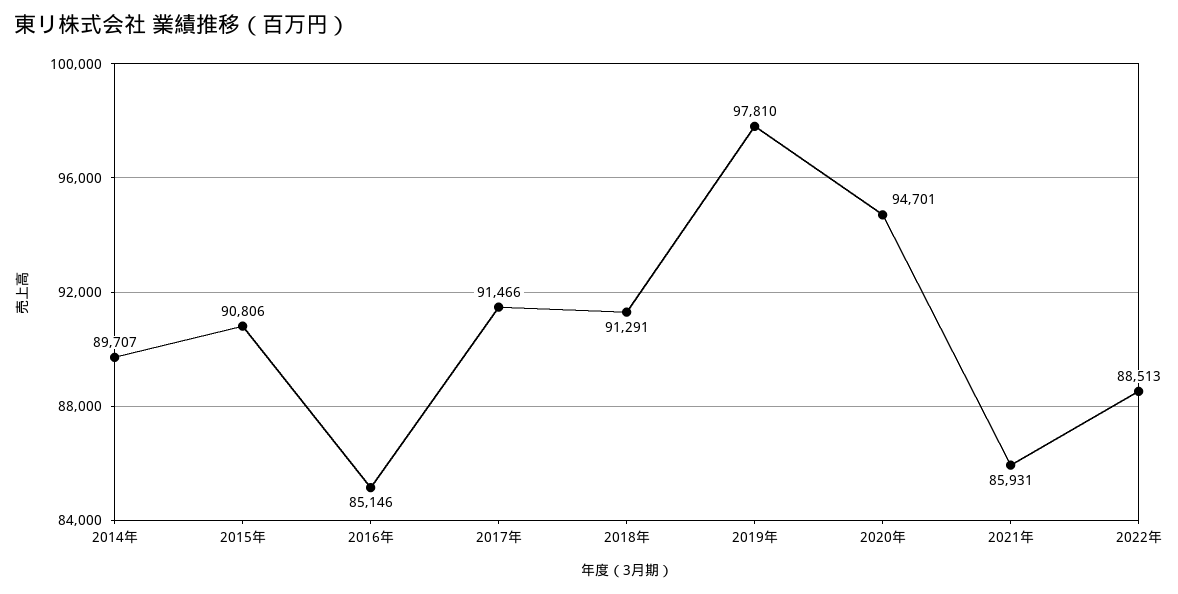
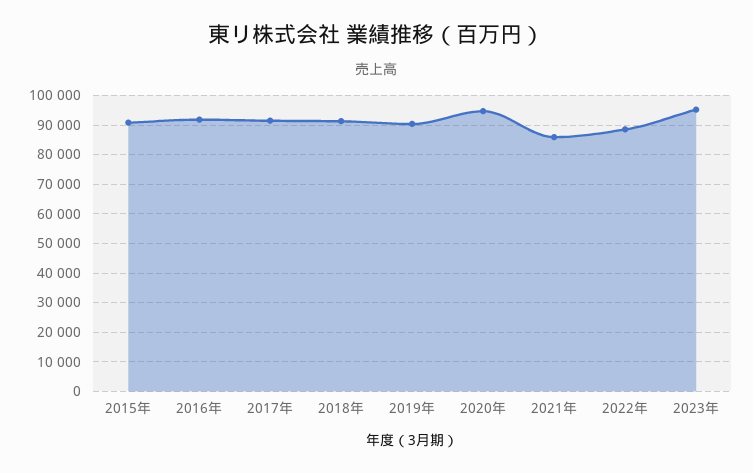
2014年: 89707 -> none
2016年: 85146 -> 92500
2019年: 97810 -> 90000
2023年: none -> 95000

